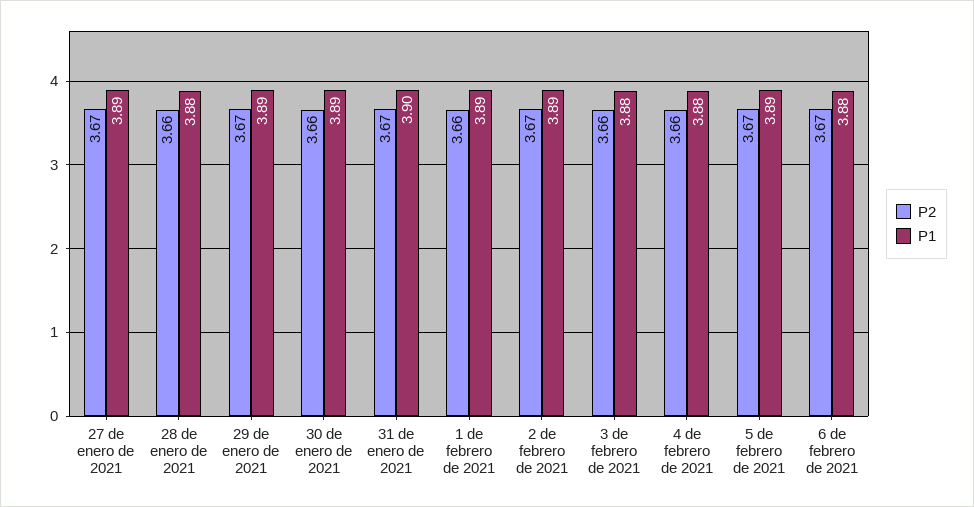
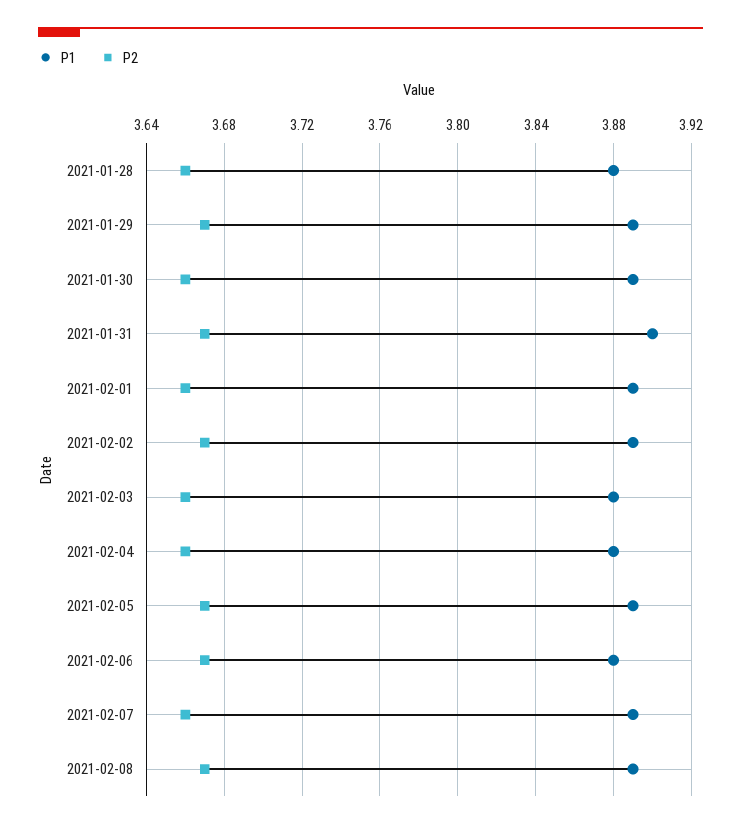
P2, 27 de enero de 2021: 3.67 -> none
P1, 27 de enero de 2021: 3.89 -> none
P1, 2021-02-07: none -> 3.89
P2, 2021-02-07: none -> 3.66
P1, 2021-02-08: none -> 3.89
P2, 2021-02-08: none -> 3.67

